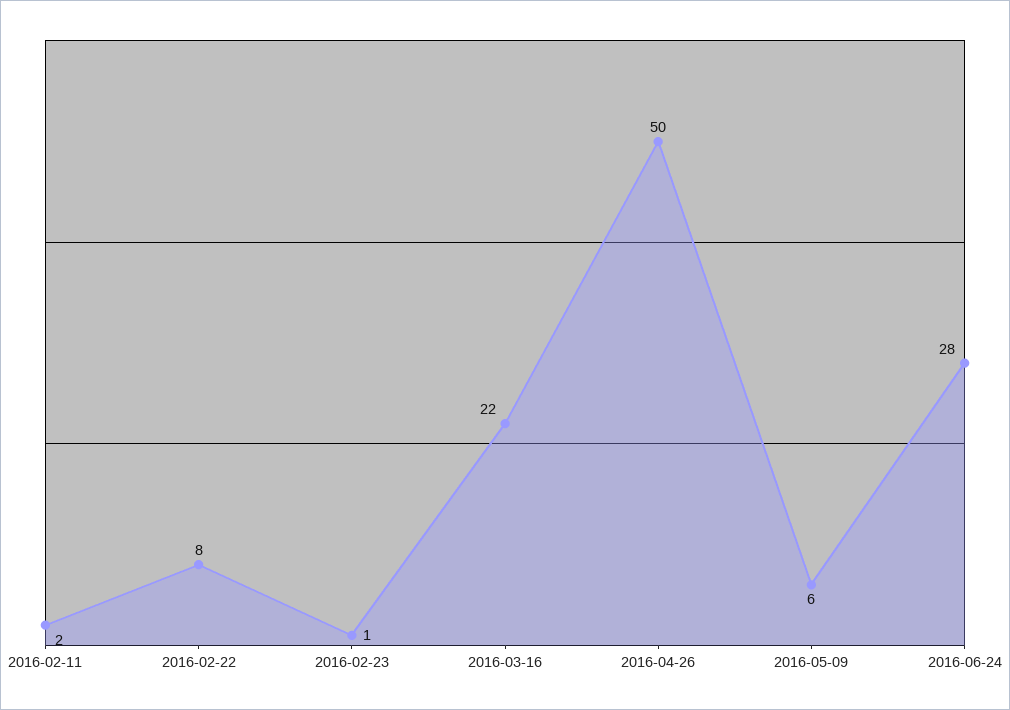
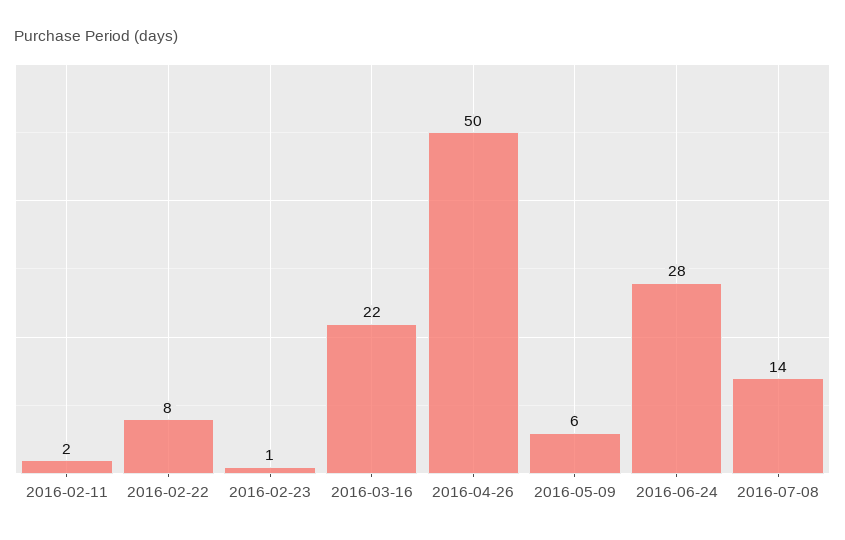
2016-07-08: none -> 14

